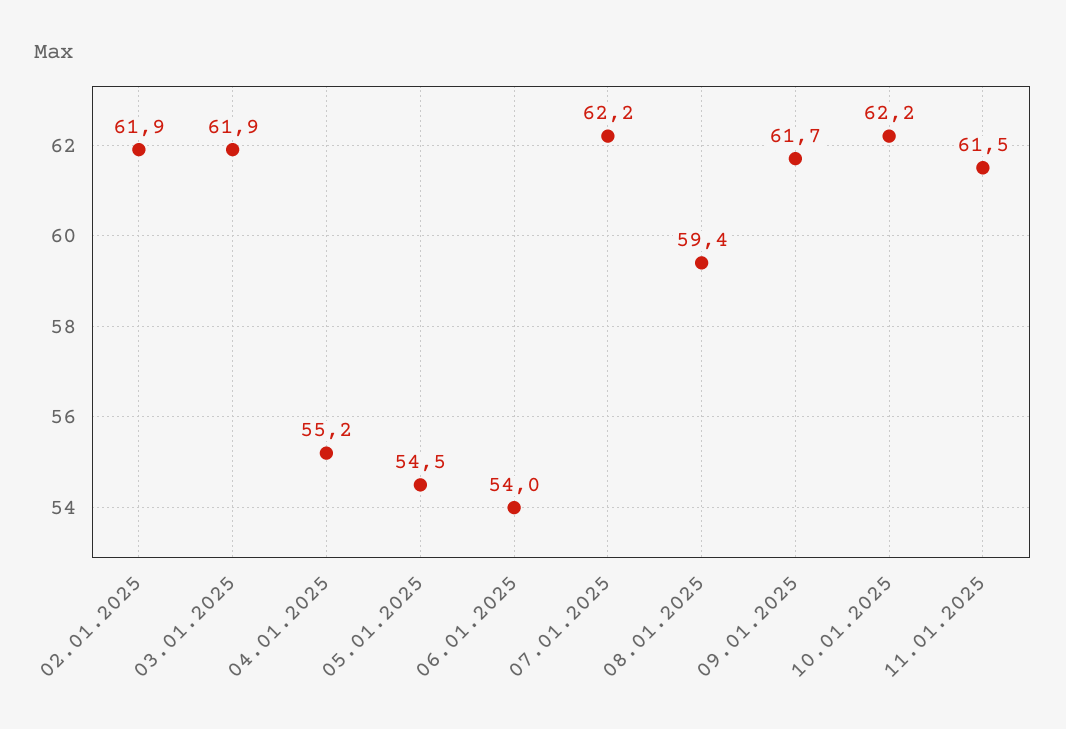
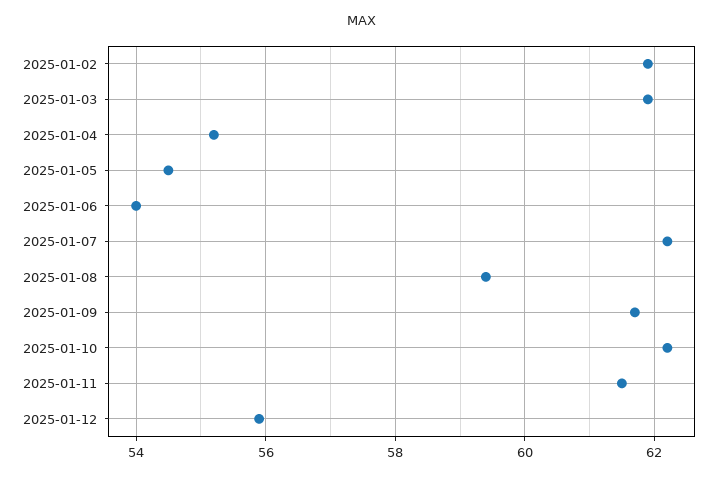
2025-01-12: none -> 56

